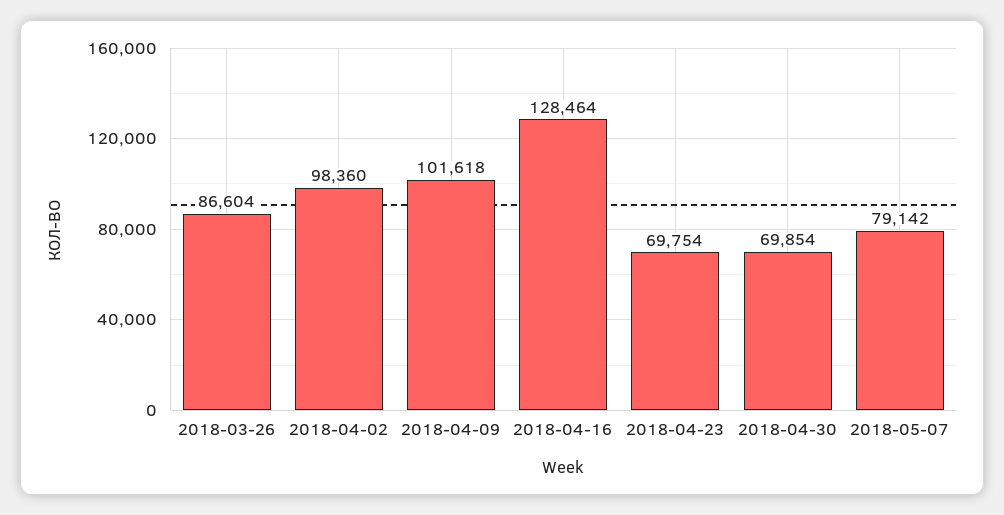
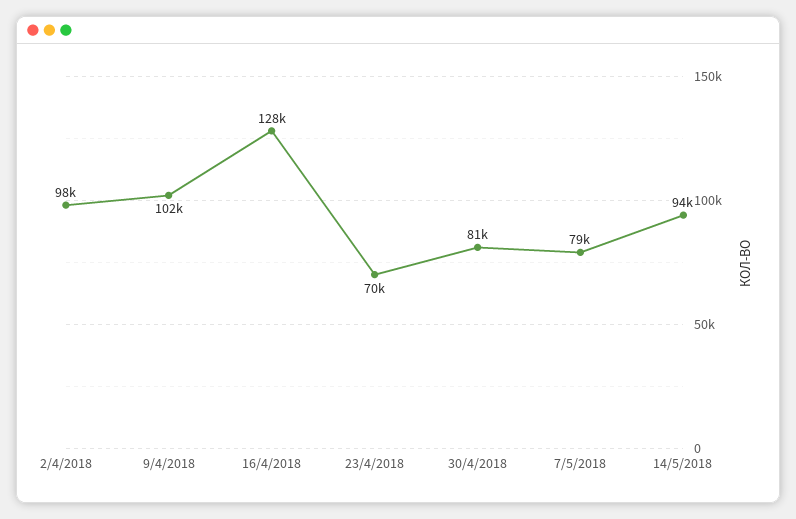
2018-03-26: 86604 -> none
2018-04-30: 69854 -> 81000
14/5/2018: none -> 94000

